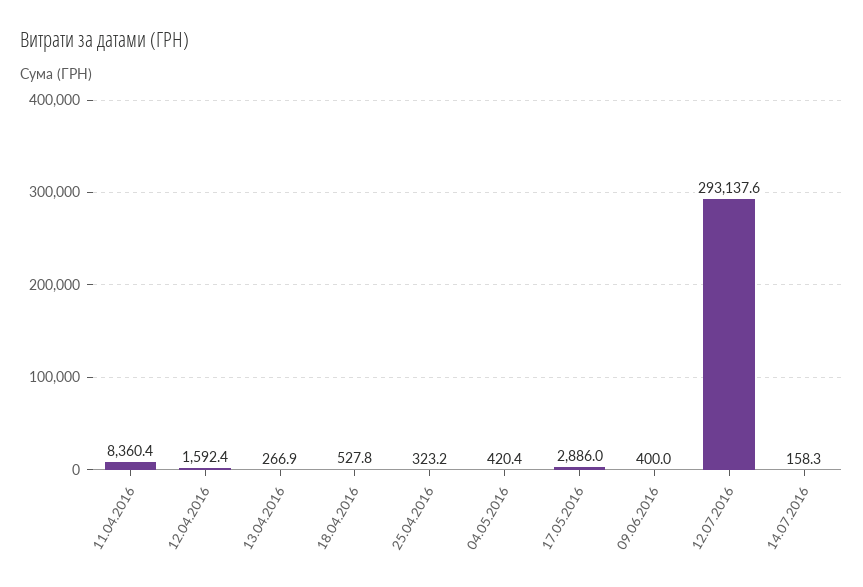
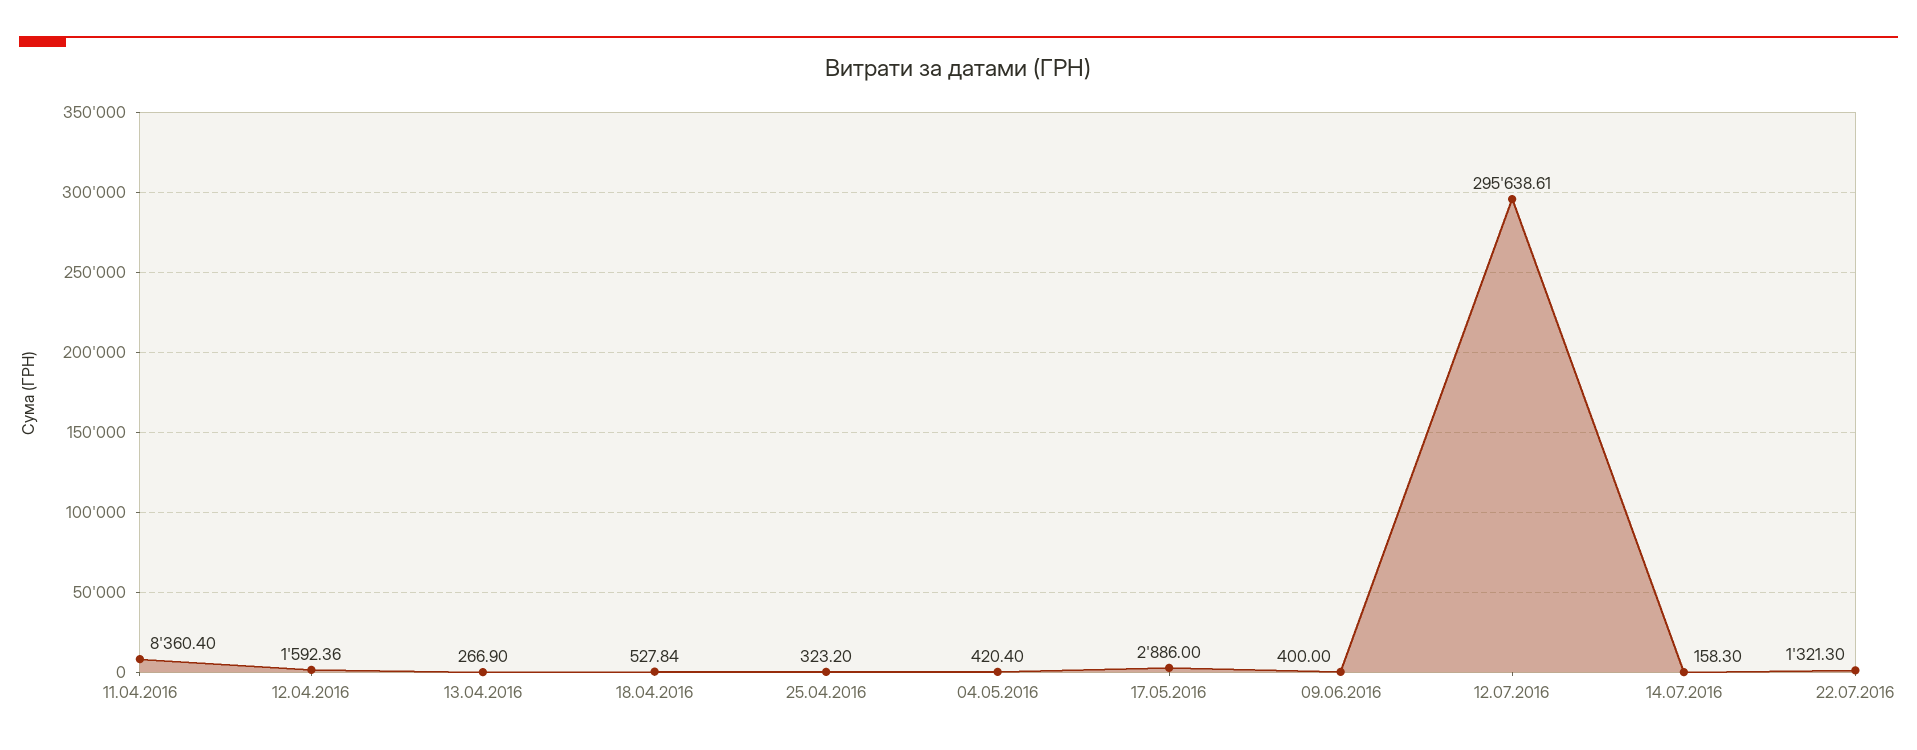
12.07.2016: 293137.6 -> 295638.61
22.07.2016: none -> 1321.3

